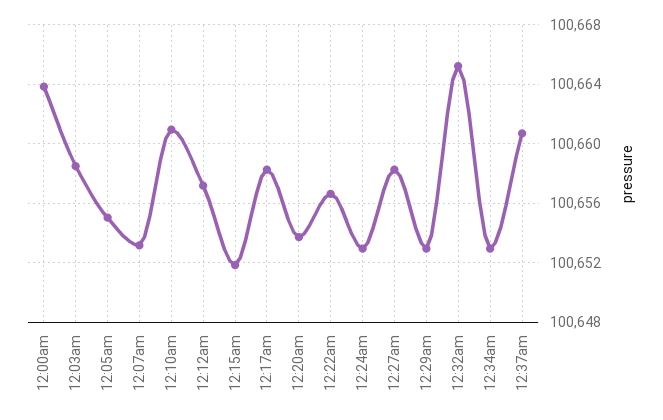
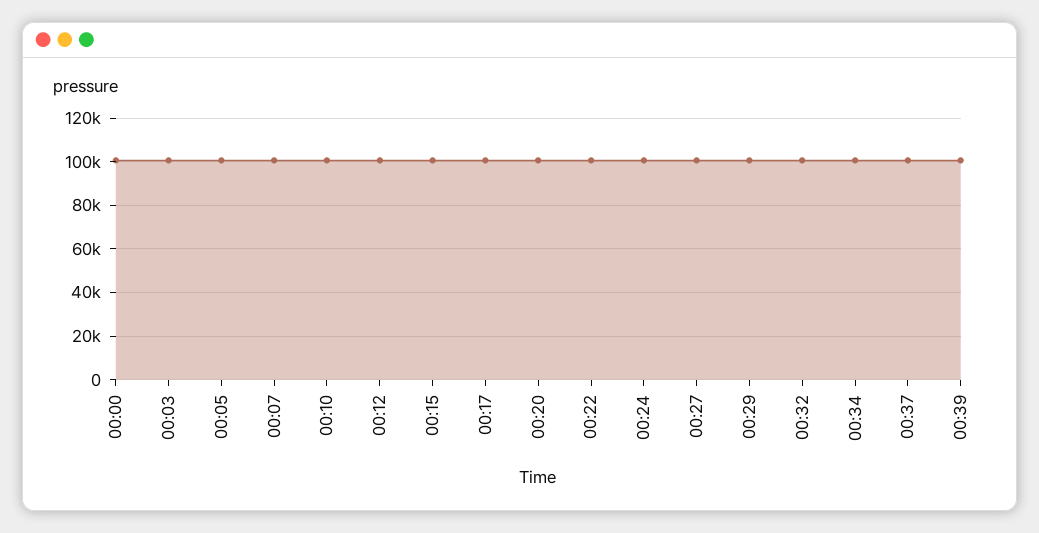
00:39: none -> 100000

